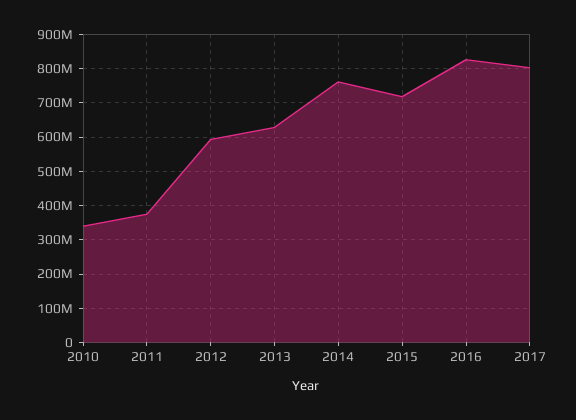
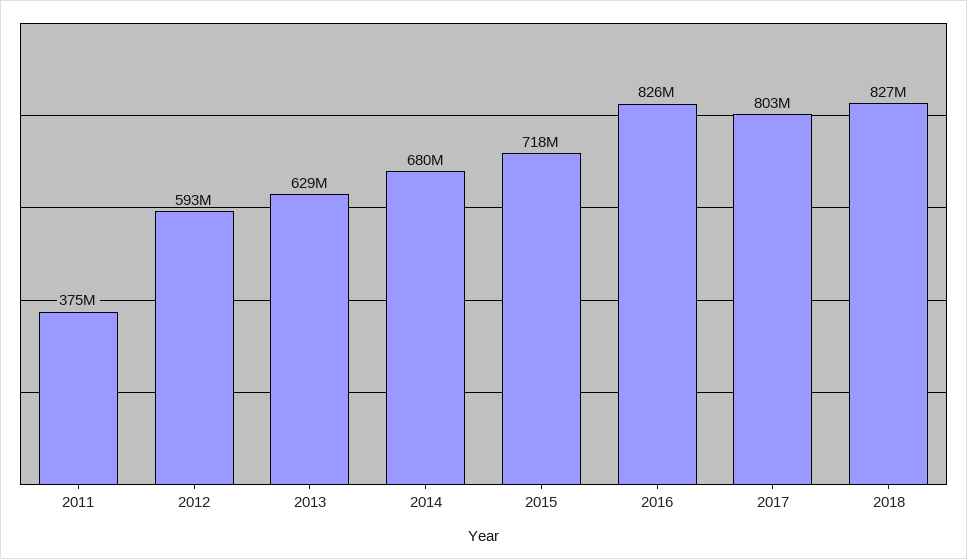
2010: 340000000 -> none
2014: 760000000 -> 680000000
2018: none -> 827000000

